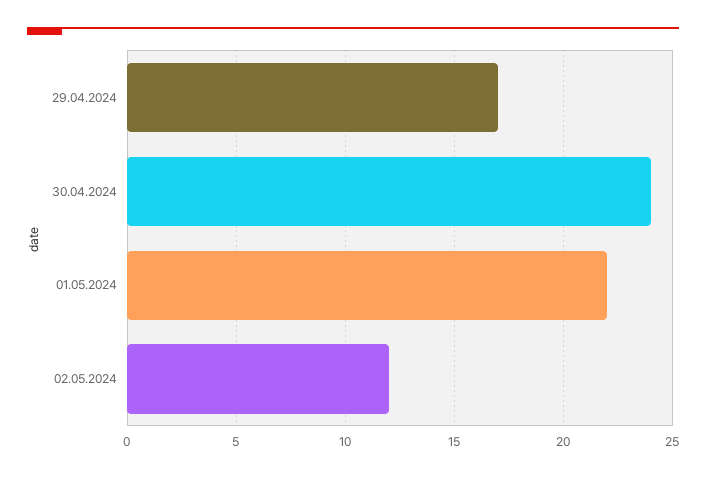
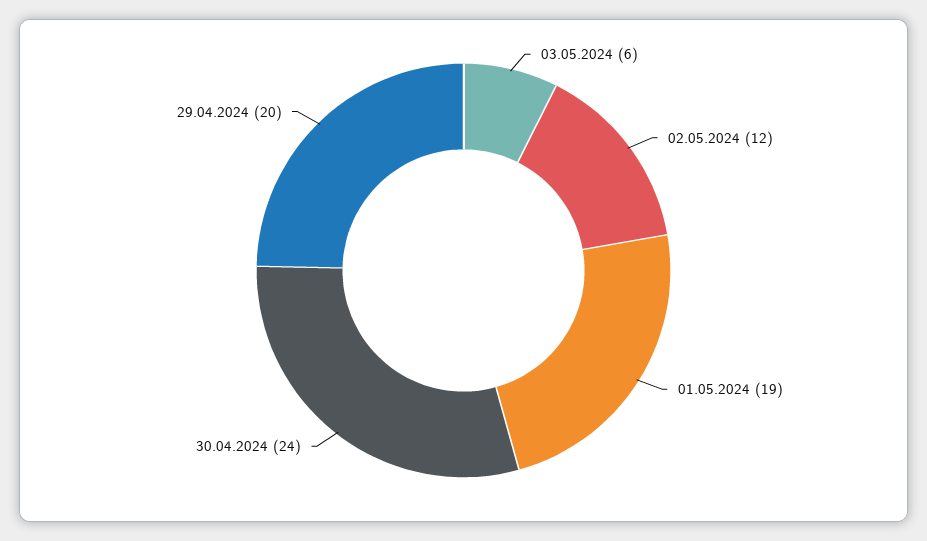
29.04.2024: 17 -> 20
01.05.2024: 22 -> 19
03.05.2024: none -> 6

